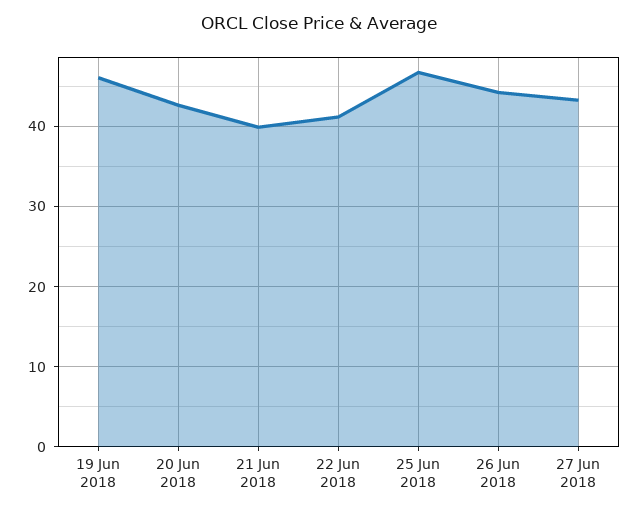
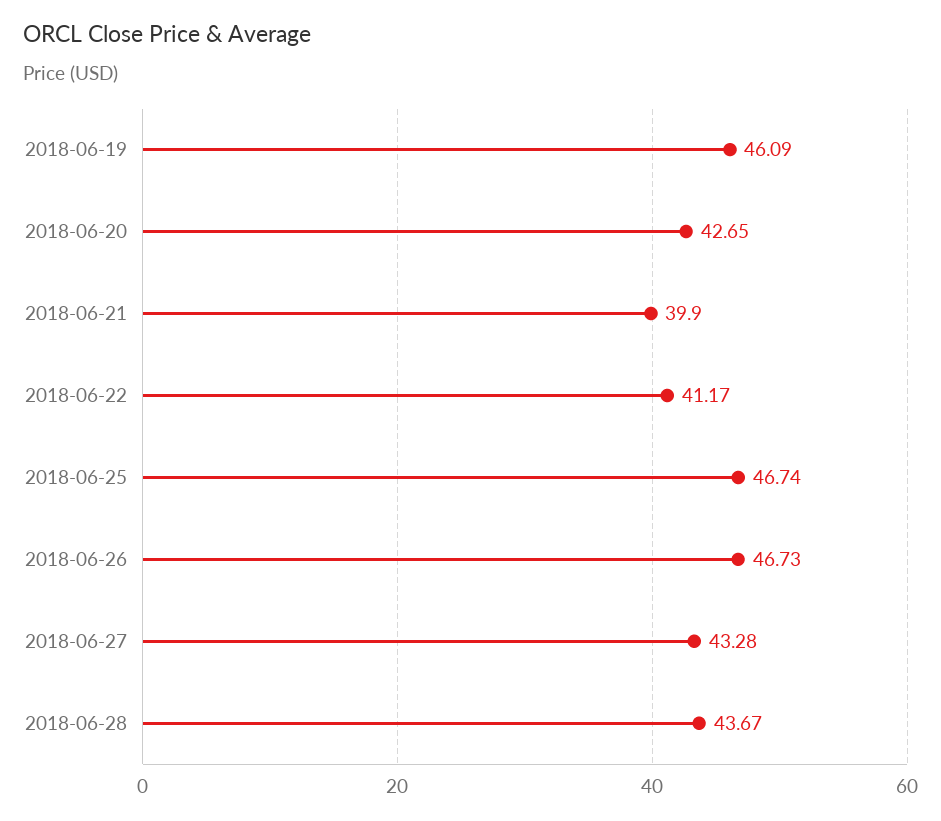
26 Jun 2018: 44 -> 46.73
2018-06-28: none -> 43.67

